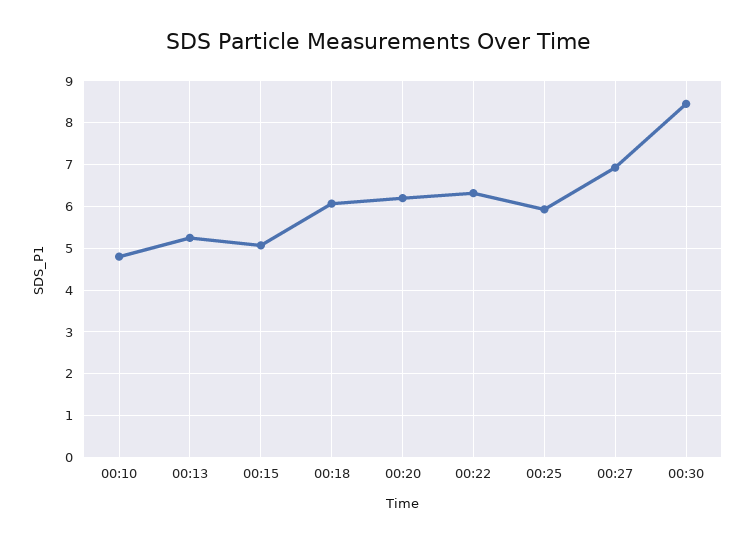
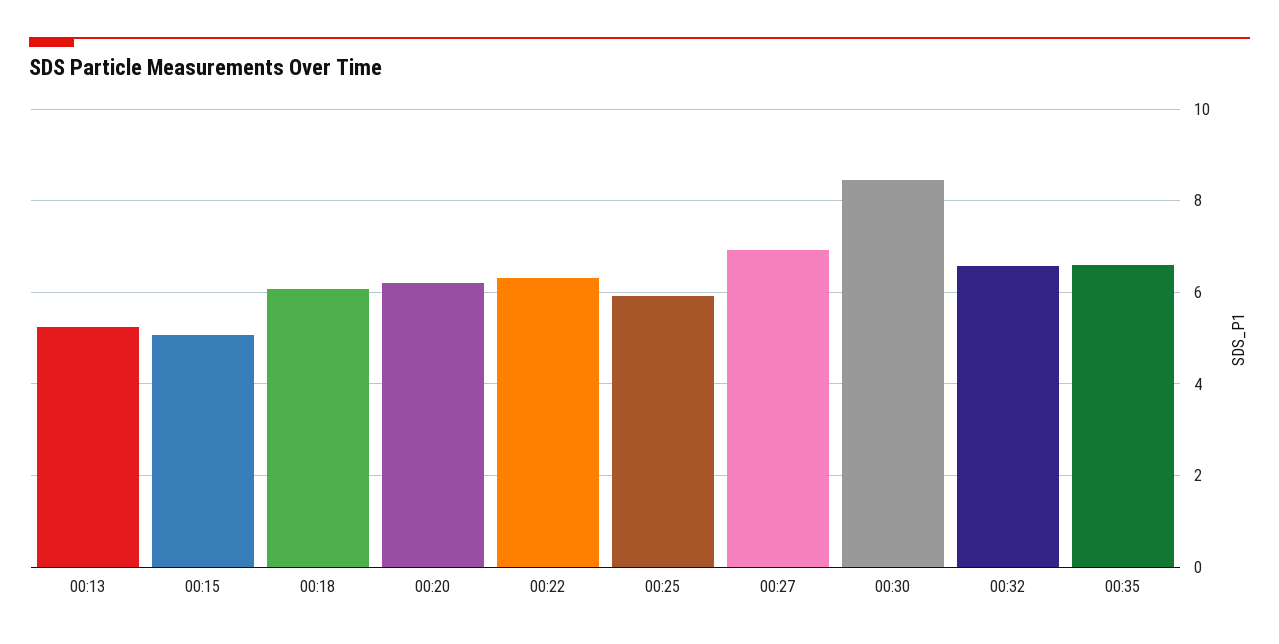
00:10: 4.8 -> none
00:32: none -> 6.6
00:35: none -> 6.6

